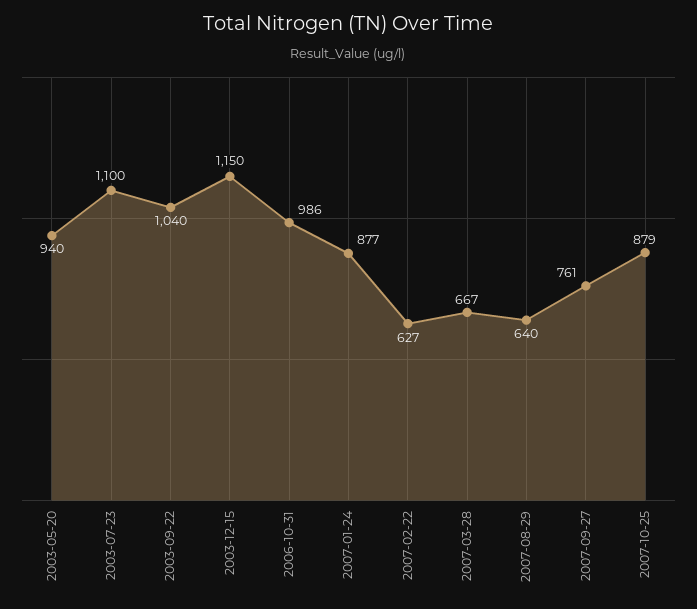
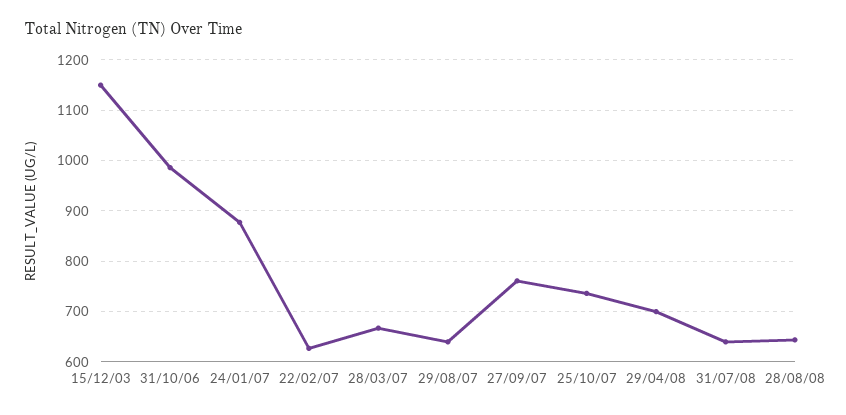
2003-05-20: 940 -> none
2003-07-23: 1100 -> none
2003-09-22: 1040 -> none
2007-10-25: 879 -> 740
29/04/08: none -> 700
31/07/08: none -> 640
28/08/08: none -> 640

